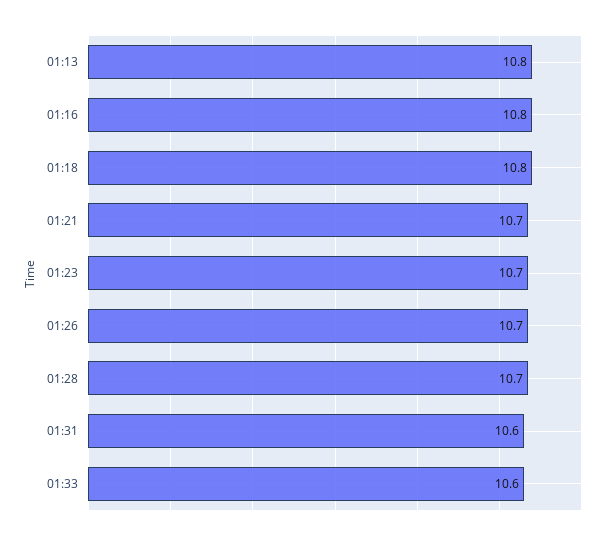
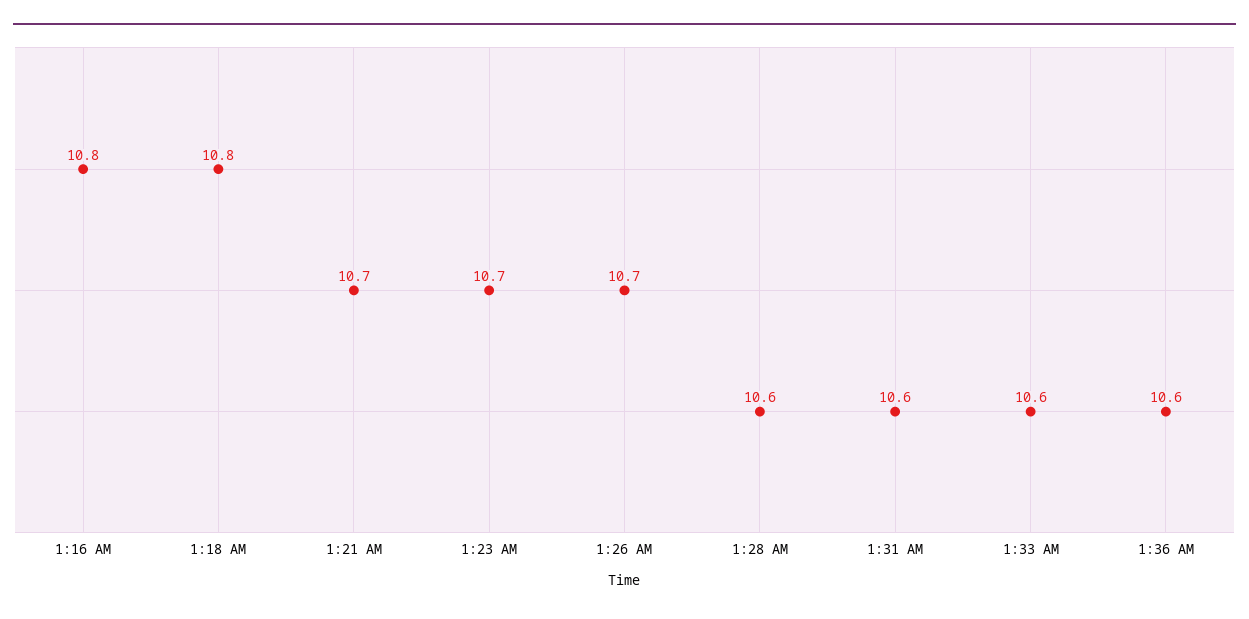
01:13: 10.8 -> none
01:28: 10.7 -> 10.6
1:36 AM: none -> 10.6

